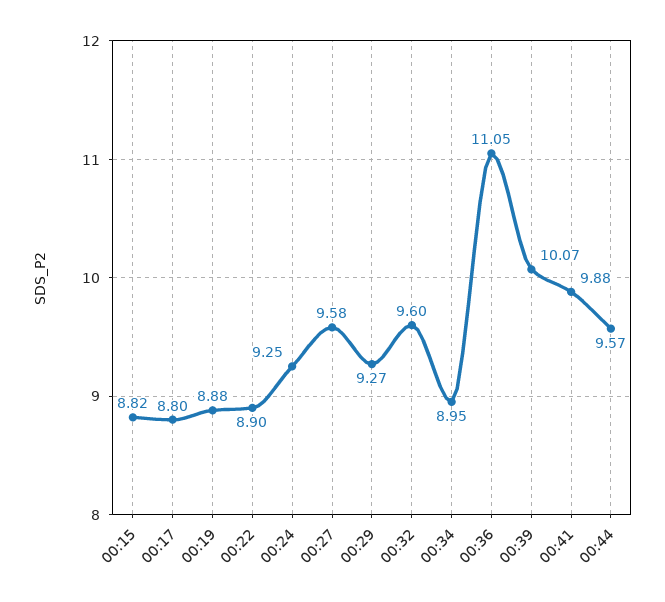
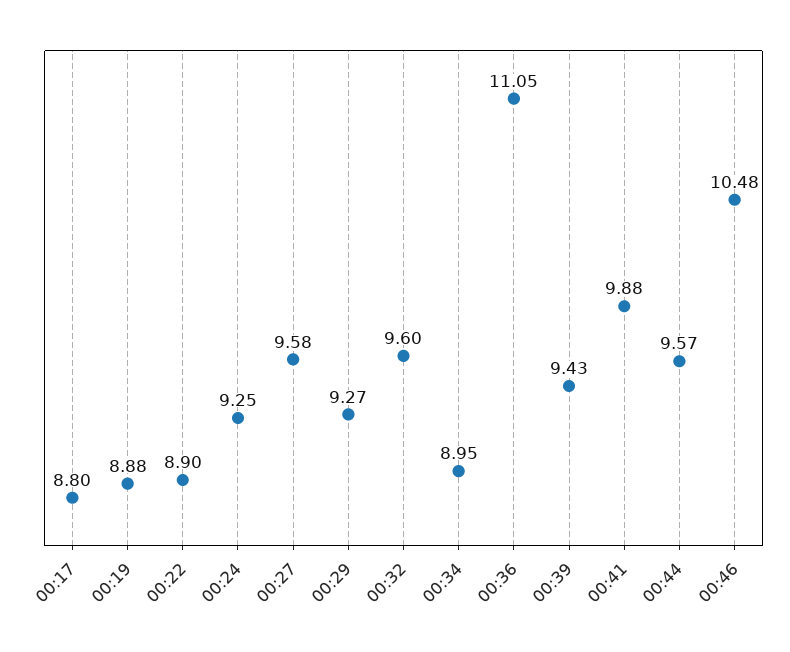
00:15: 8.82 -> none
00:39: 10.07 -> 9.43
00:46: none -> 10.48

